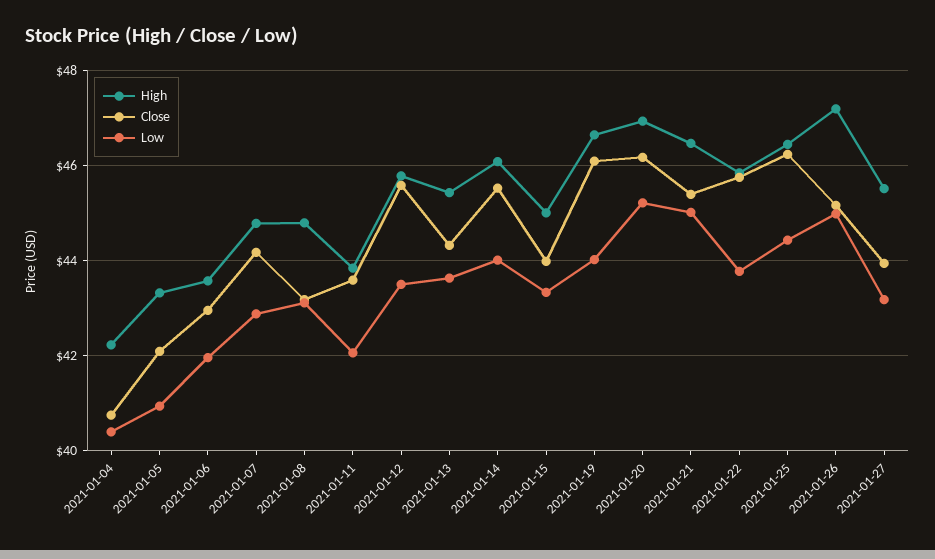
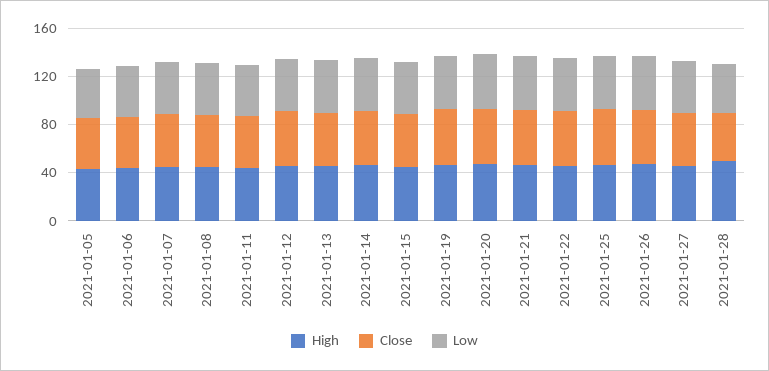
High, 2021-01-04: 42.2 -> none
Close, 2021-01-04: 40.8 -> none
Low, 2021-01-04: 40.4 -> none
High, 2021-01-28: none -> 50
Close, 2021-01-28: none -> 40
Low, 2021-01-28: none -> 40

